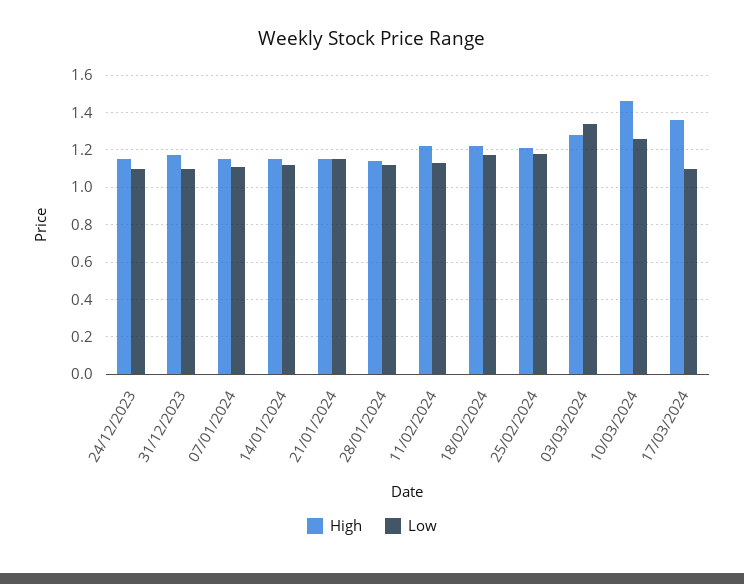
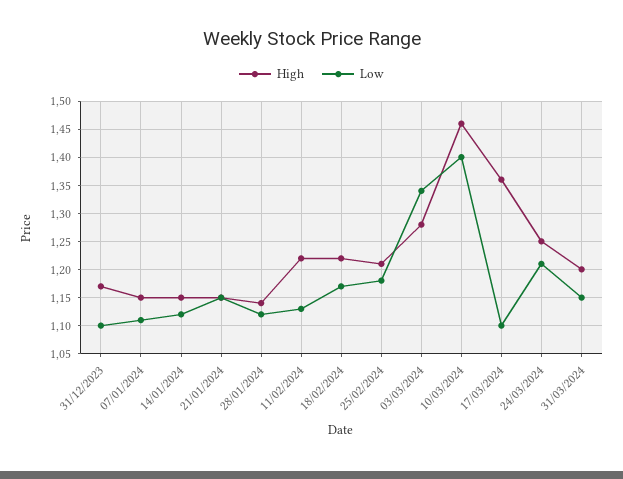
High, 24/12/2023: 1.15 -> none
Low, 24/12/2023: 1.1 -> none
Low, 10/03/2024: 1.25 -> 1.4
High, 24/03/2024: none -> 1.25
Low, 24/03/2024: none -> 1.2
High, 31/03/2024: none -> 1.2
Low, 31/03/2024: none -> 1.15

